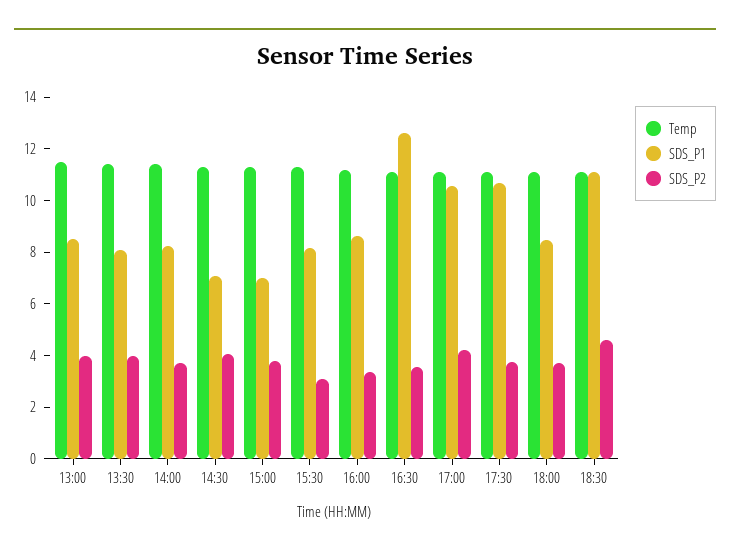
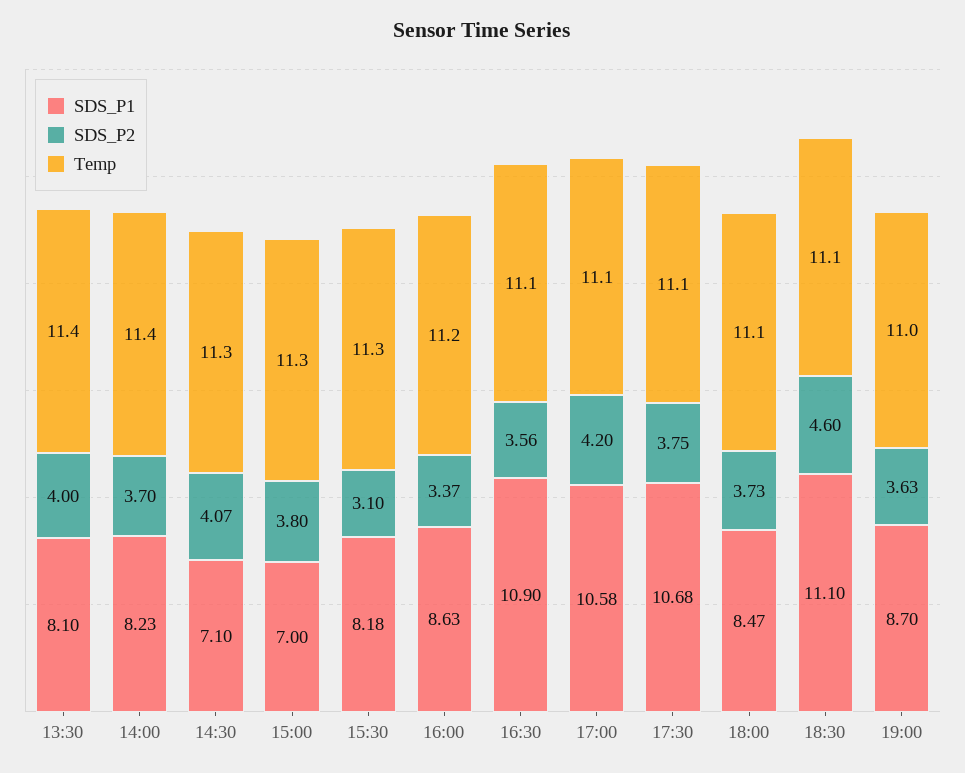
Temp, 13:00: 11.5 -> none
SDS_P1, 13:00: 8.5 -> none
SDS_P2, 13:00: 4 -> none
SDS_P1, 16:30: 12.5 -> 10.9
SDS_P1, 19:00: none -> 8.7
SDS_P2, 19:00: none -> 3.63
Temp, 19:00: none -> 11

